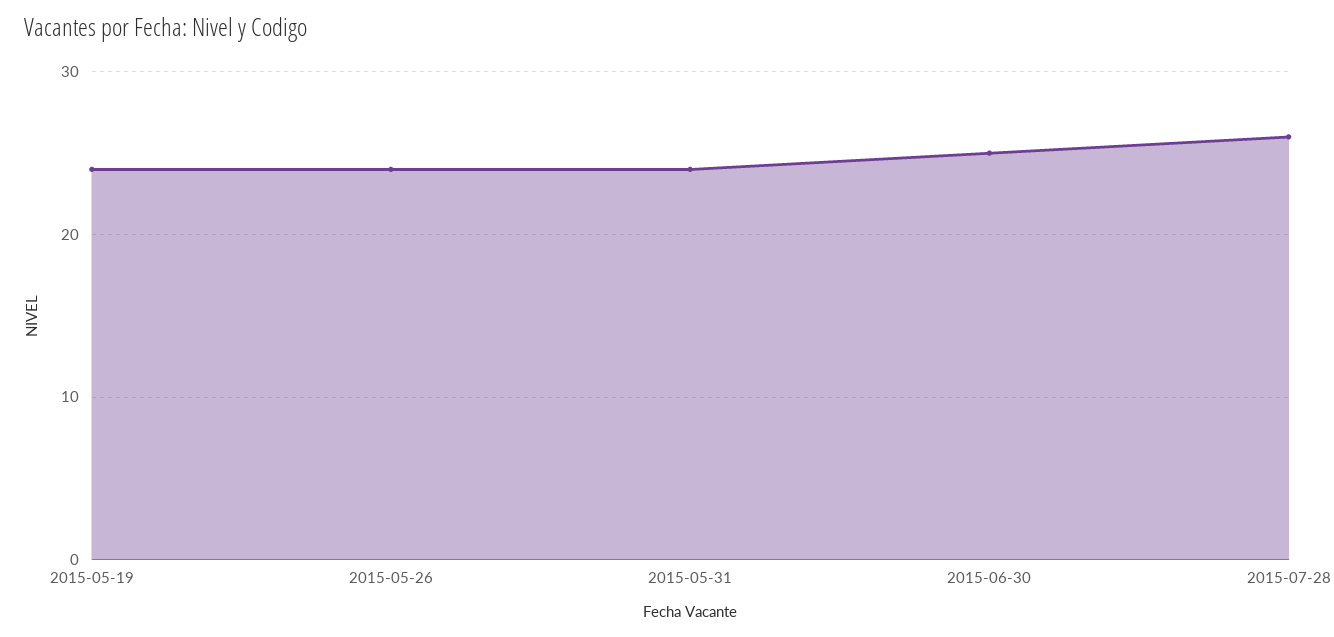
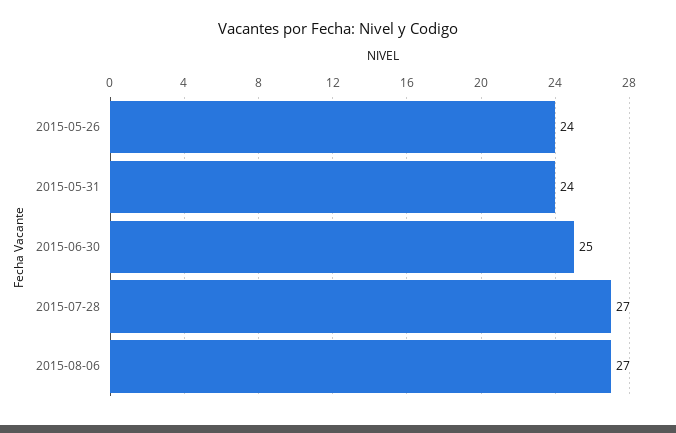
2015-05-19: 24 -> none
2015-07-28: 26 -> 27
2015-08-06: none -> 27

